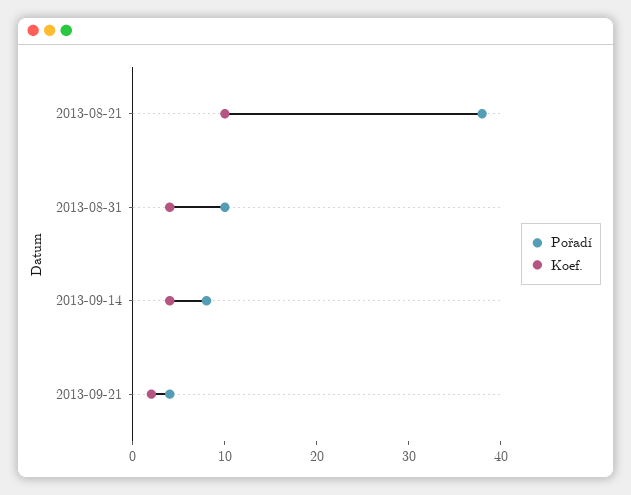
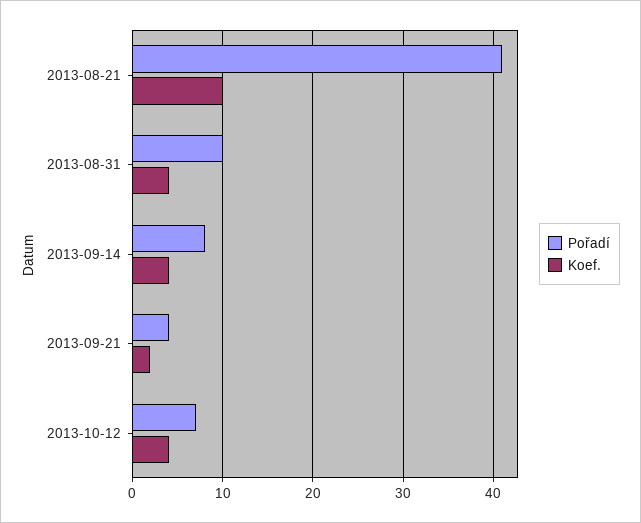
Pořadí, 2013-08-21: 38 -> 41
Pořadí, 2013-10-12: none -> 7
Koef., 2013-10-12: none -> 4

